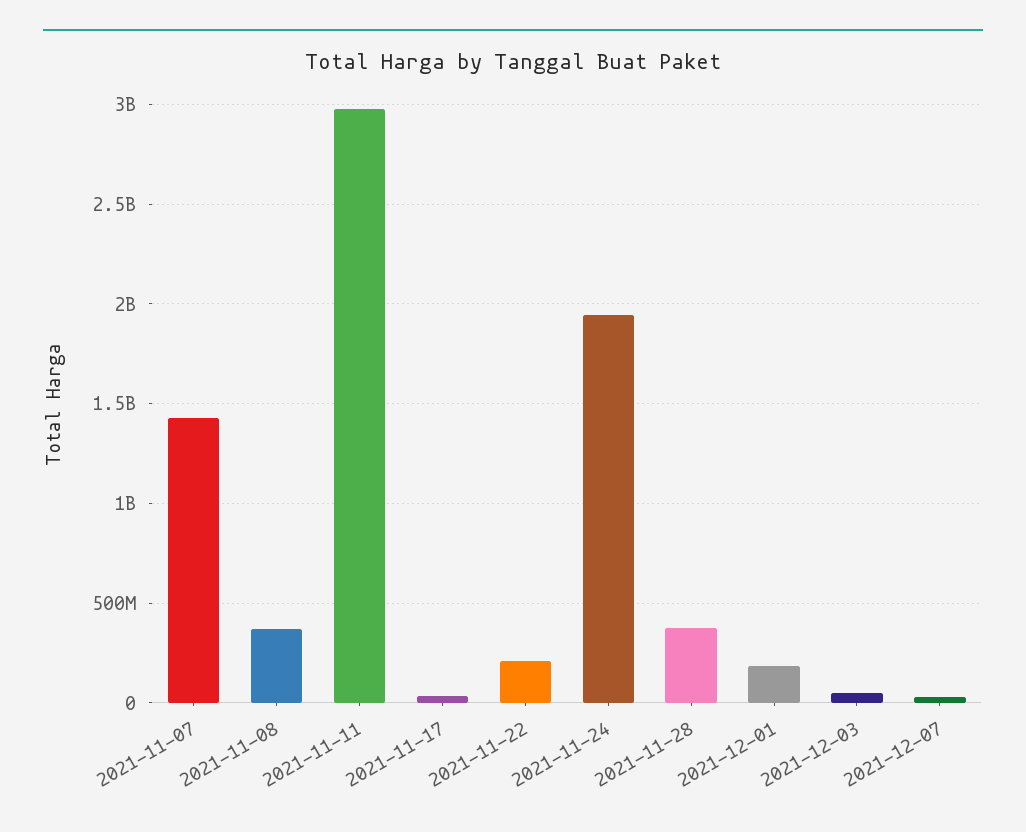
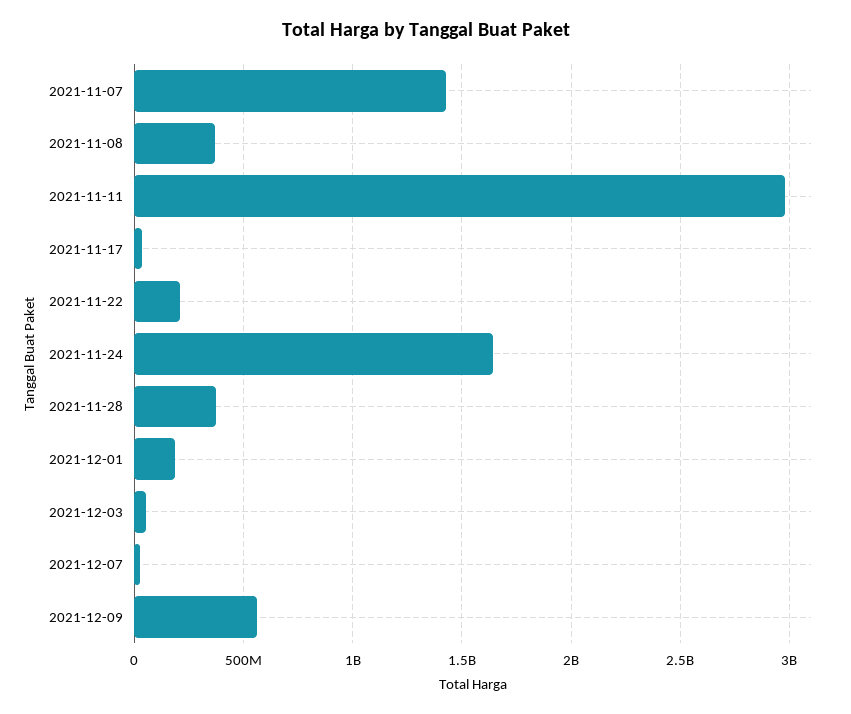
2021-11-24: 1950000000 -> 1650000000
2021-12-09: none -> 550000000

